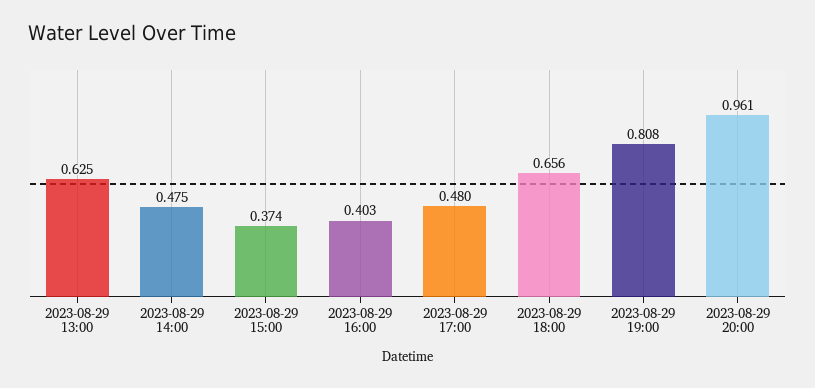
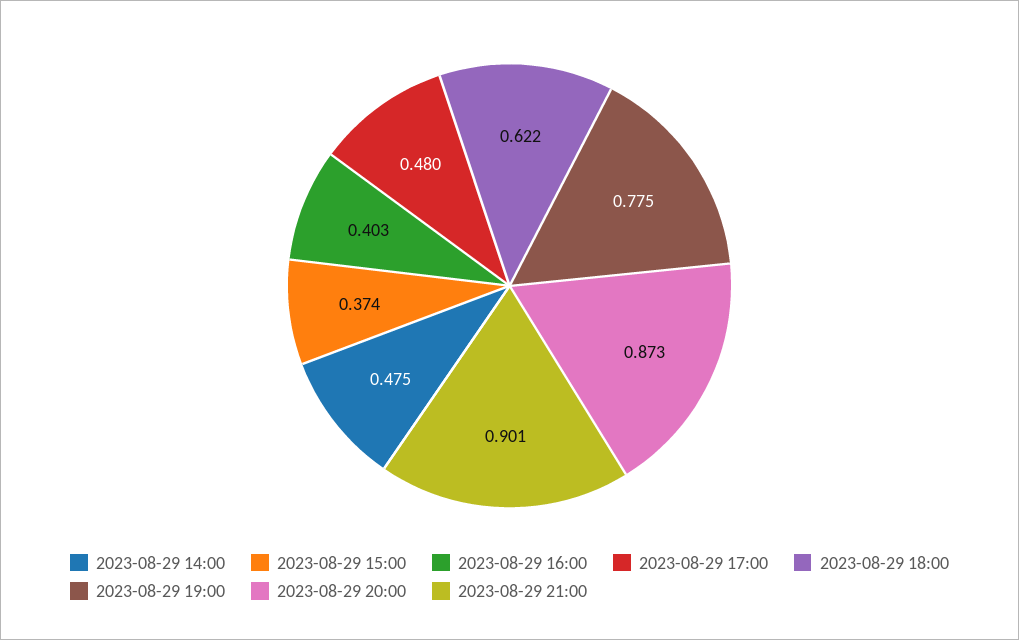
2023-08-29 13:00: 0.625 -> none
2023-08-29 18:00: 0.656 -> 0.622
2023-08-29 19:00: 0.808 -> 0.775
2023-08-29 20:00: 0.961 -> 0.873
2023-08-29 21:00: none -> 0.901

